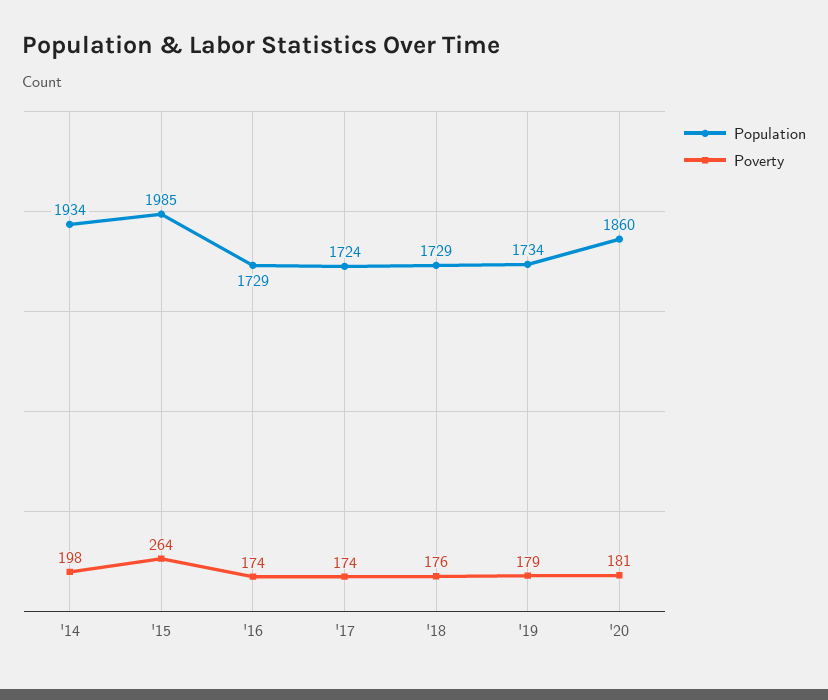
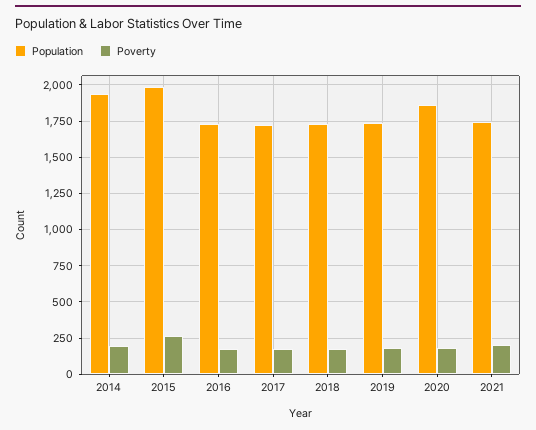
Population, 2021: none -> 1750
Poverty, 2021: none -> 200

